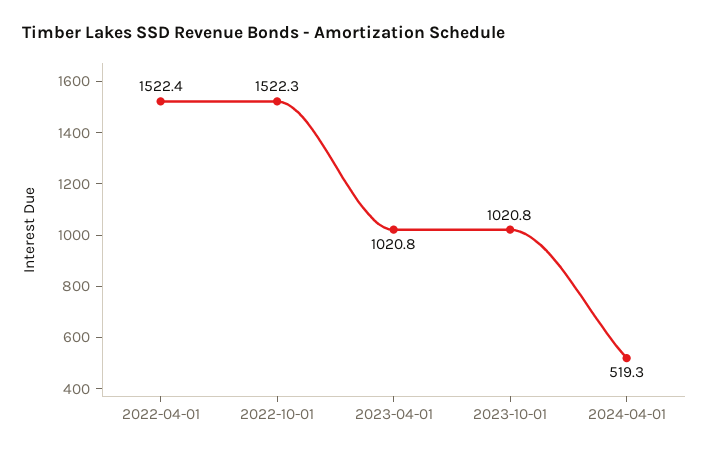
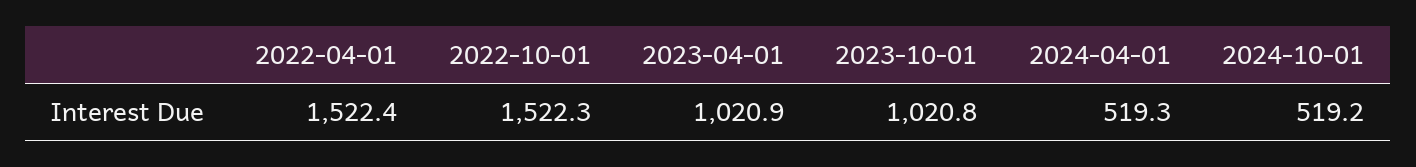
2023-04-01: 1020.8 -> 1020.9
2024-10-01: none -> 519.2

